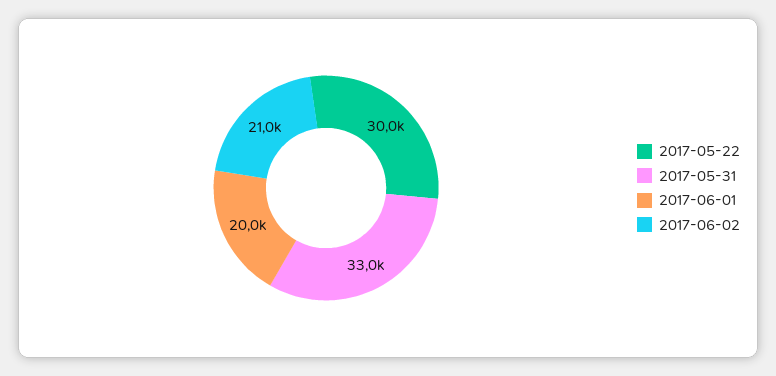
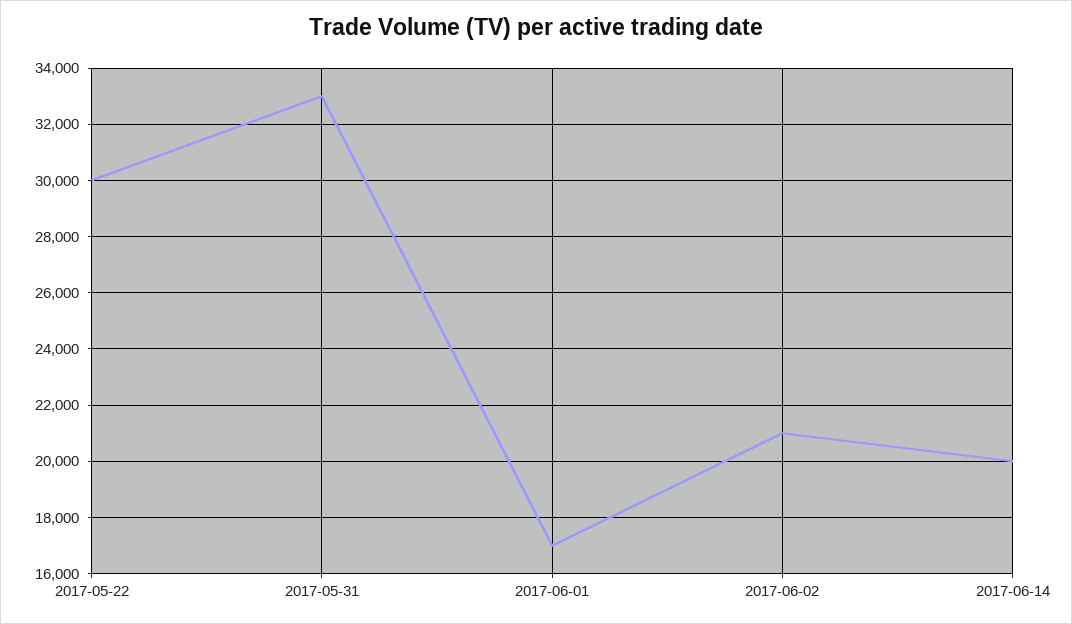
2017-06-01: 20000 -> 17000
2017-06-14: none -> 20000

